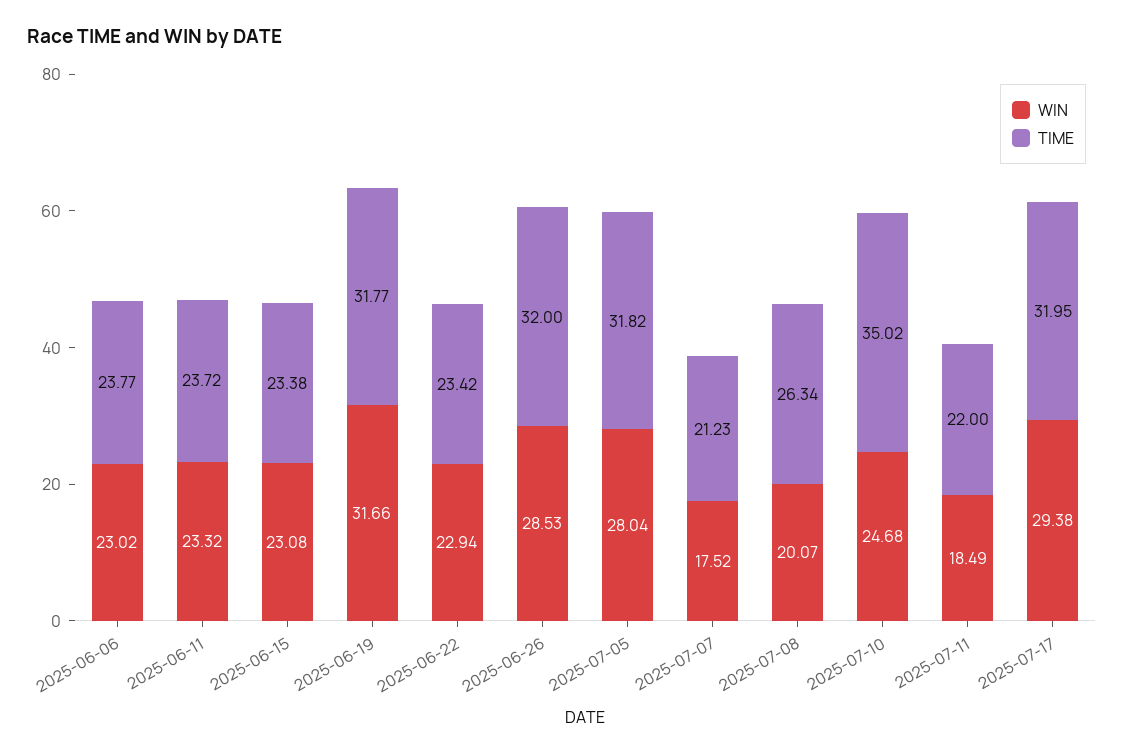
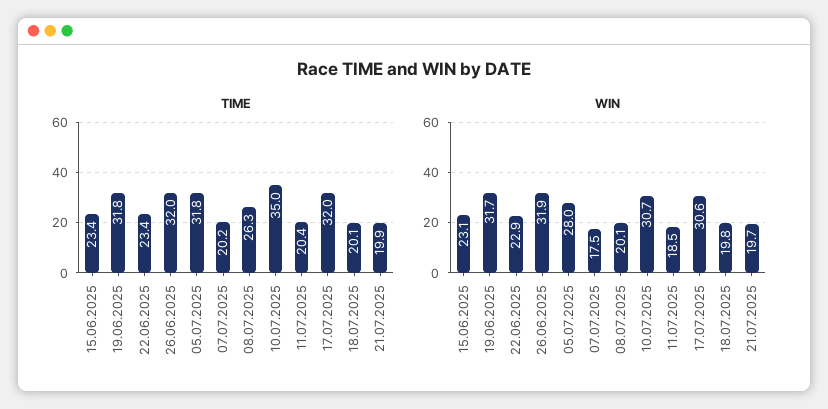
WIN, 2025-06-06: 23.02 -> none
TIME, 2025-06-06: 23.77 -> none
WIN, 2025-06-11: 23.32 -> none
TIME, 2025-06-11: 23.72 -> none
WIN, 2025-06-26: 28.53 -> 31.9
TIME, 2025-07-07: 21.23 -> 20.2
WIN, 2025-07-10: 24.68 -> 30.7
TIME, 2025-07-11: 22 -> 20.4
WIN, 2025-07-17: 29.38 -> 30.6
TIME, 18.07.2025: none -> 20.1
TIME, 21.07.2025: none -> 19.9
WIN, 18.07.2025: none -> 19.8
WIN, 21.07.2025: none -> 19.7

